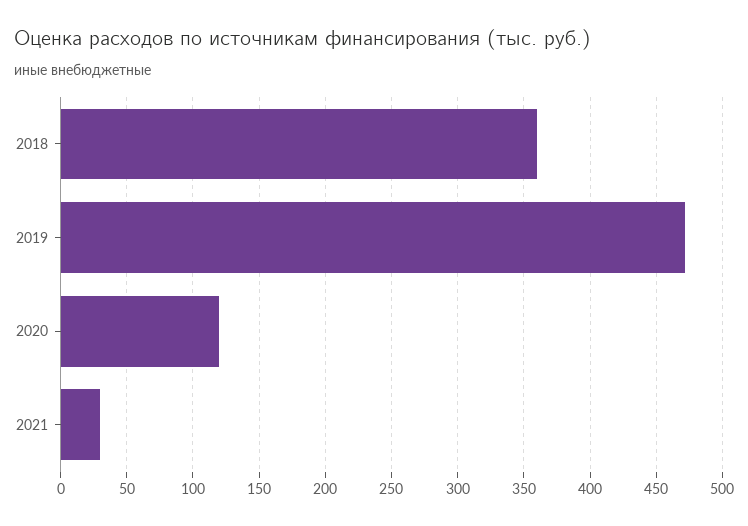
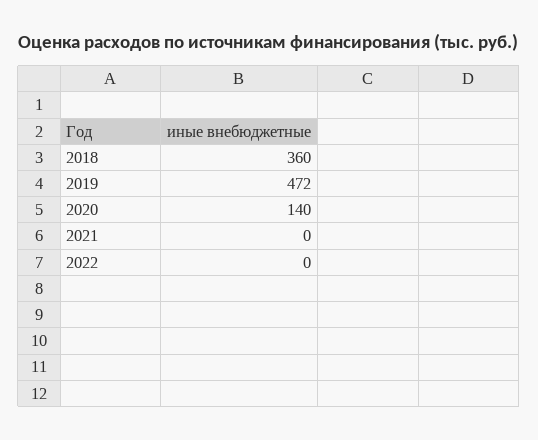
2020: 120 -> 140
2021: 30 -> 0
2022: none -> 0

